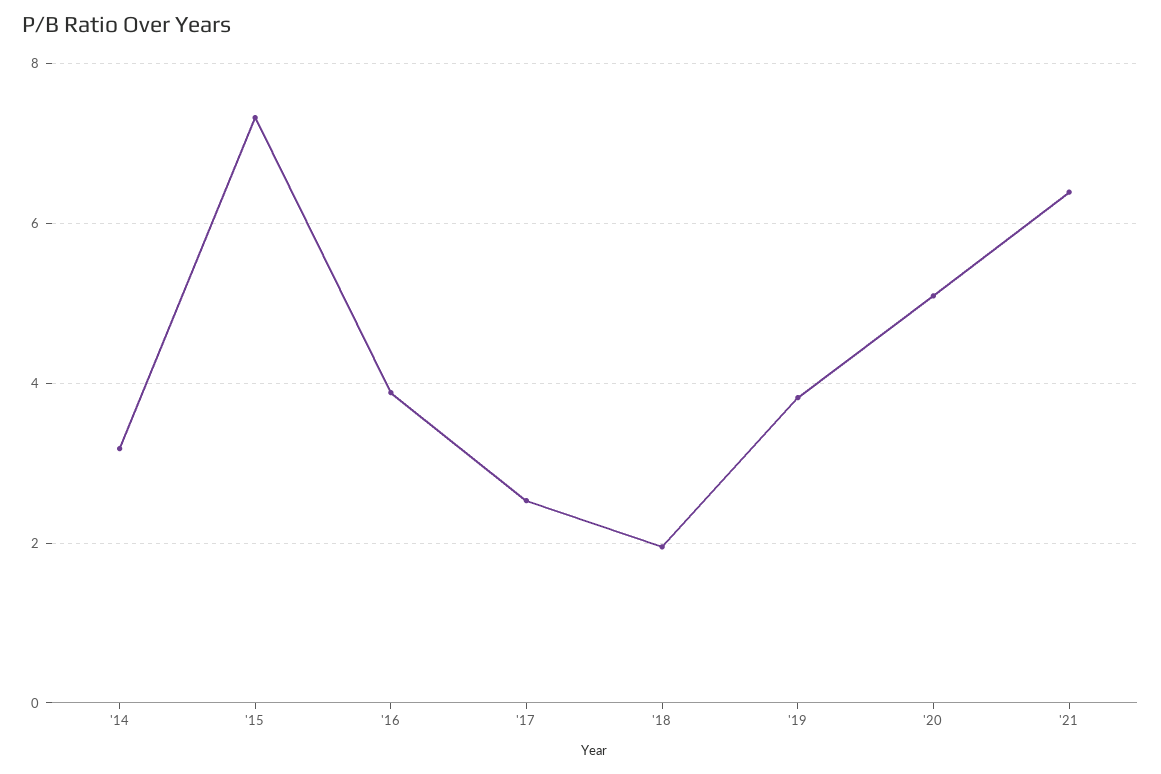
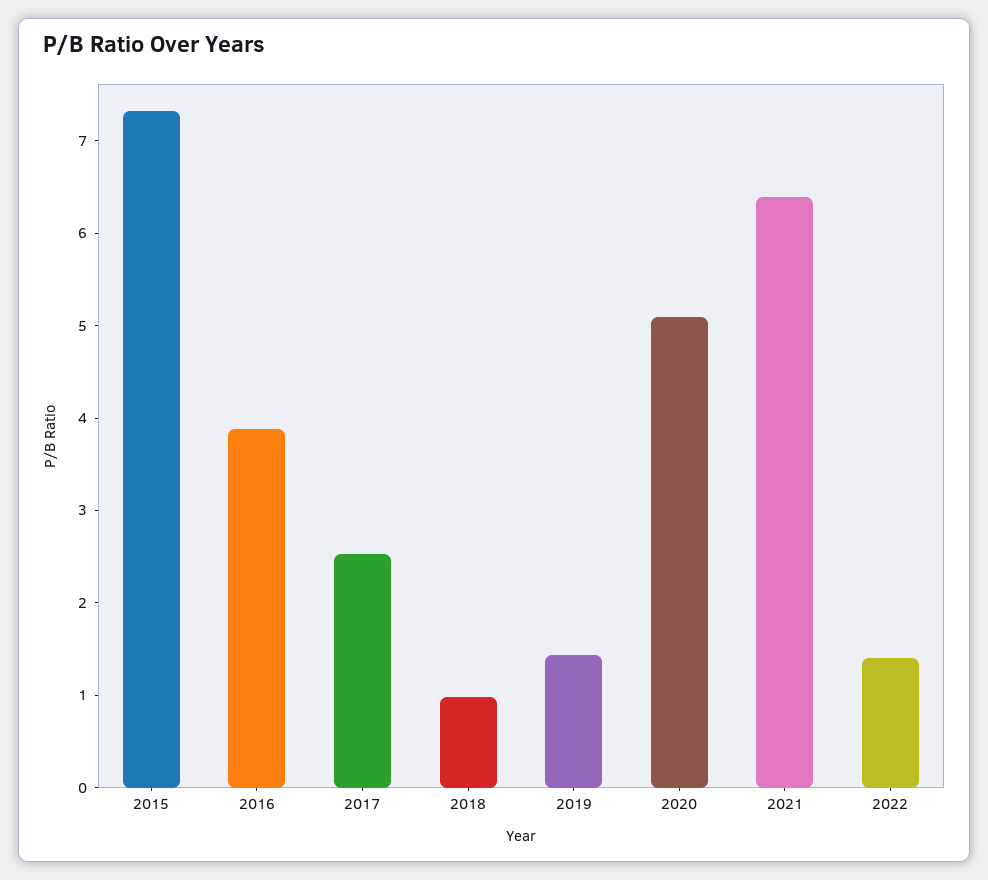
'14: 3.2 -> none
'18: 2 -> 1
'19: 3.8 -> 1.4
2022: none -> 1.4

